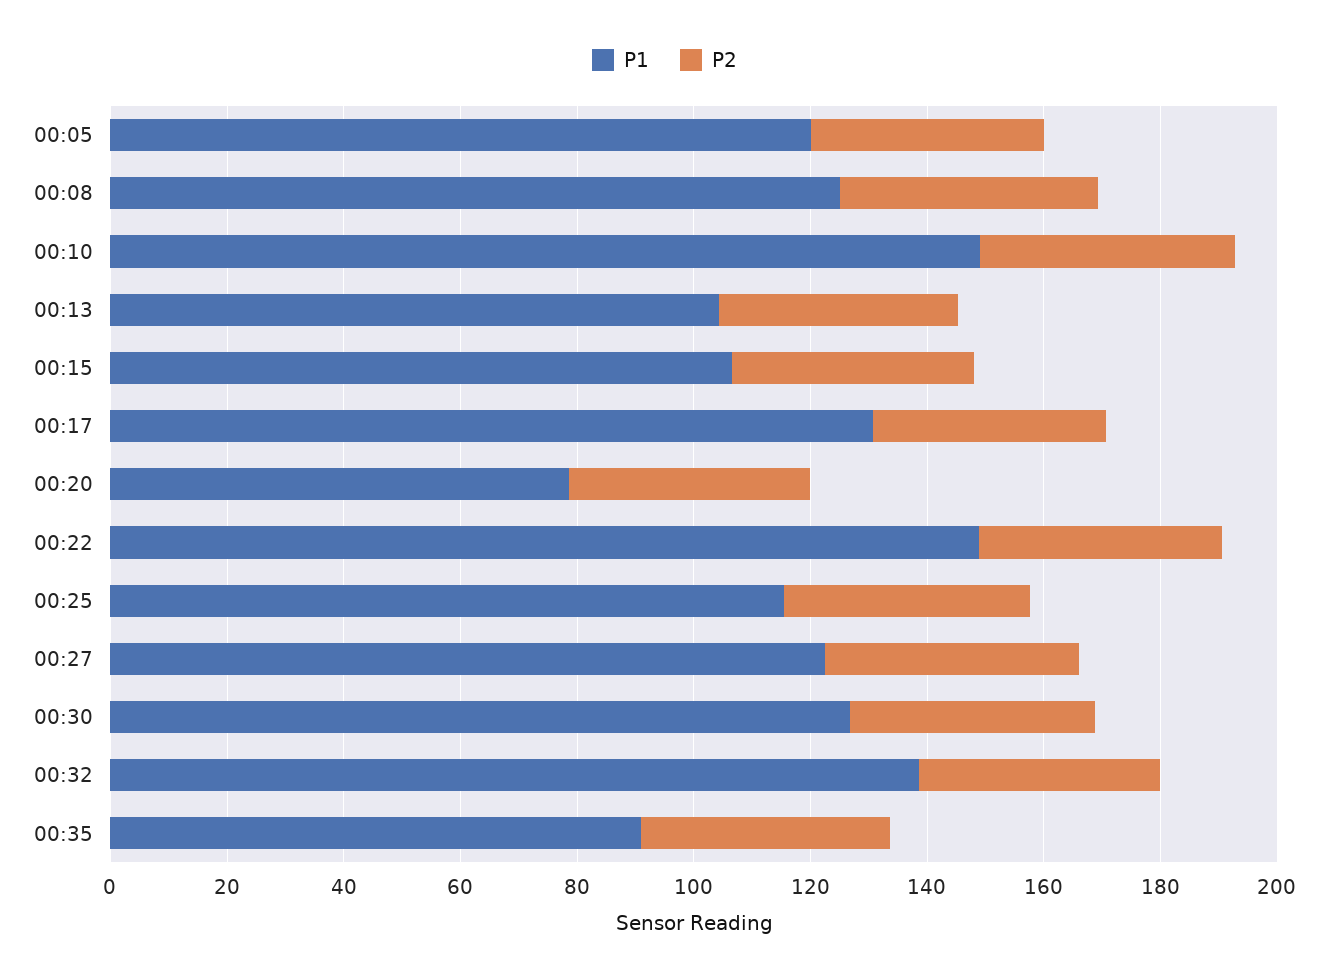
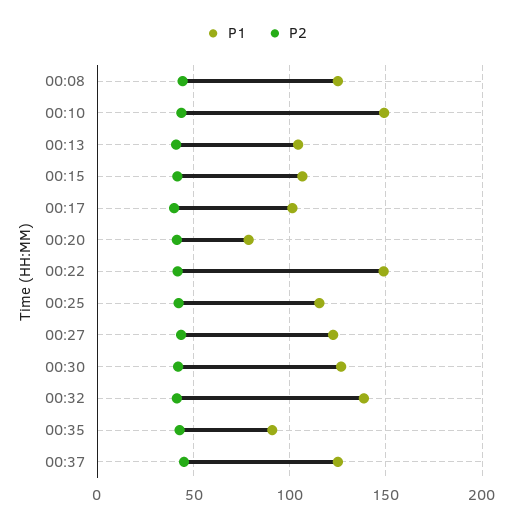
P1, 00:05: 120 -> none
P2, 00:05: 40 -> none
P1, 00:17: 130 -> 100
P1, 00:37: none -> 125
P2, 00:37: none -> 45

